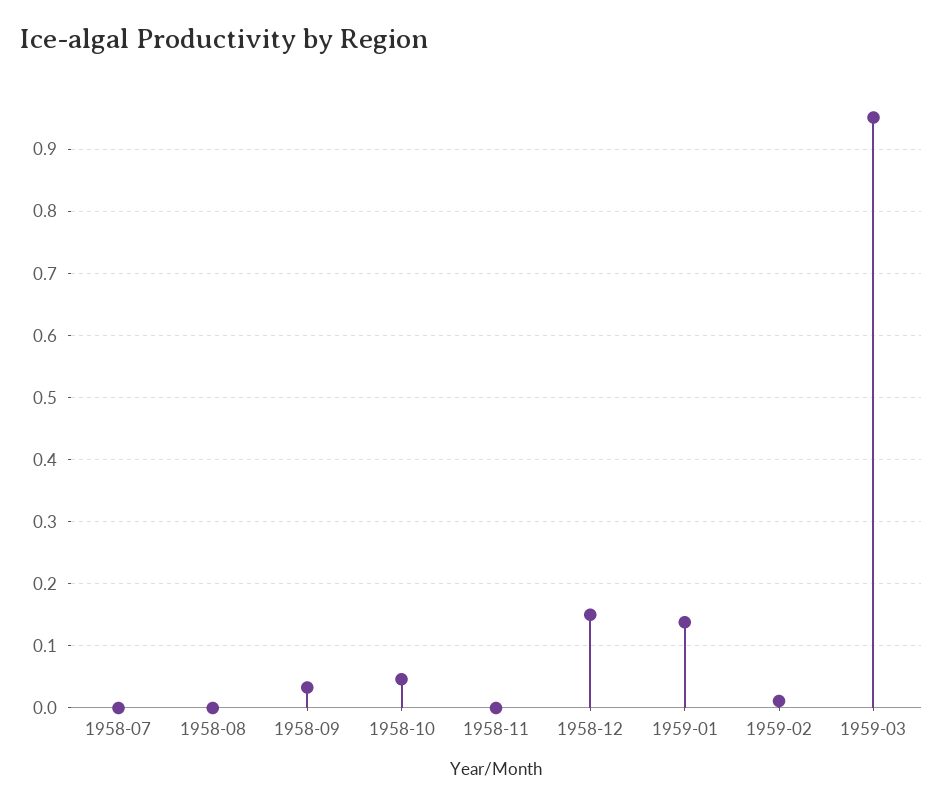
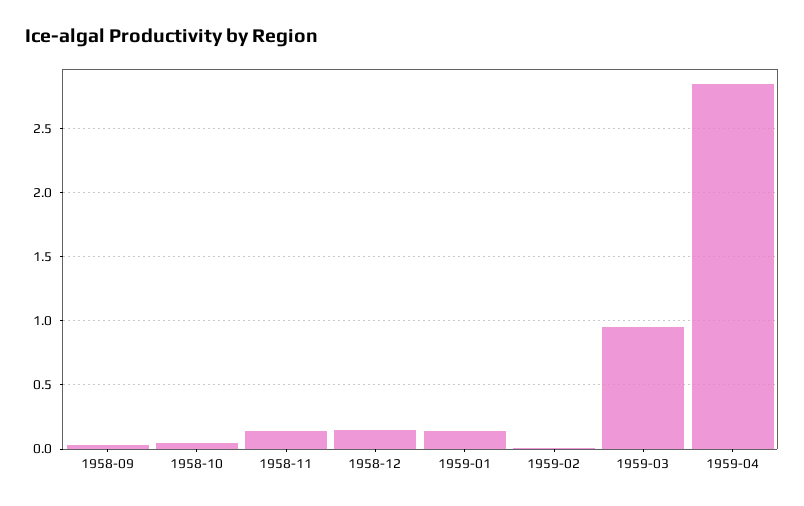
1958-07: 0 -> none
1958-08: 0 -> none
1958-11: 0 -> 0.15
1959-04: none -> 2.85

